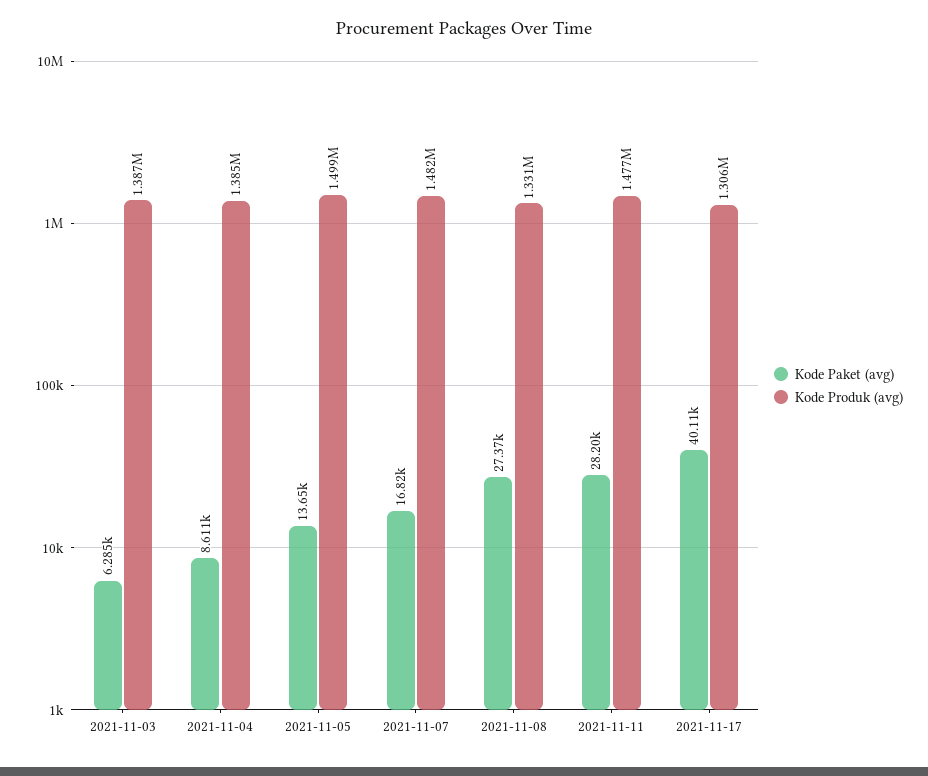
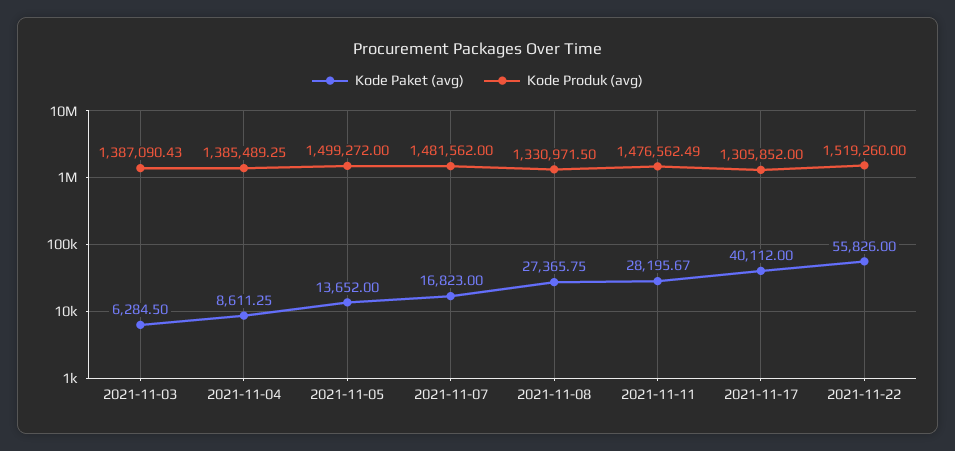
Kode Paket (avg), 2021-11-22: none -> 55826
Kode Produk (avg), 2021-11-22: none -> 1519260

